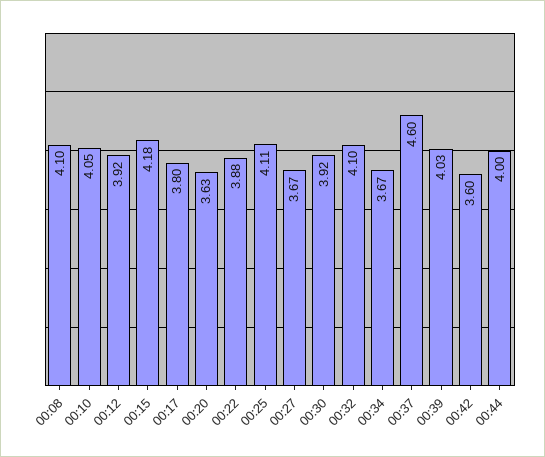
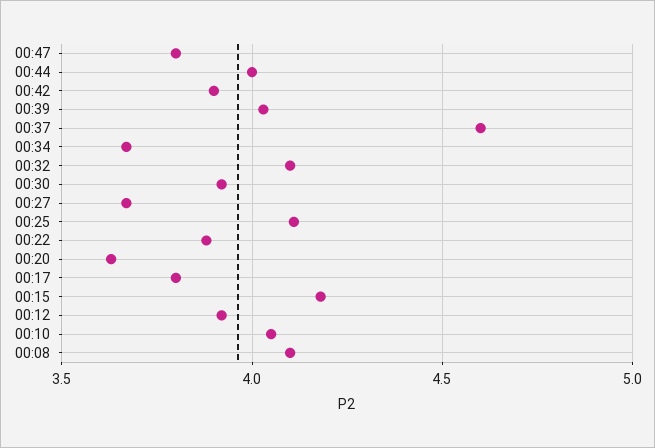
00:42: 3.6 -> 3.9
00:47: none -> 3.8

